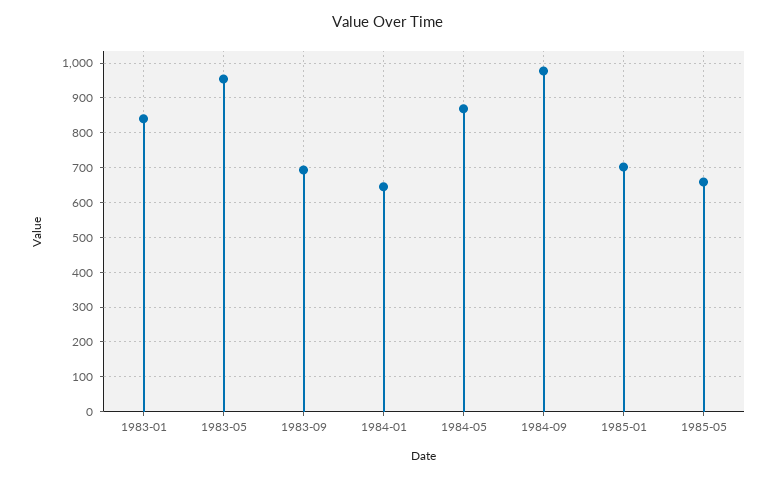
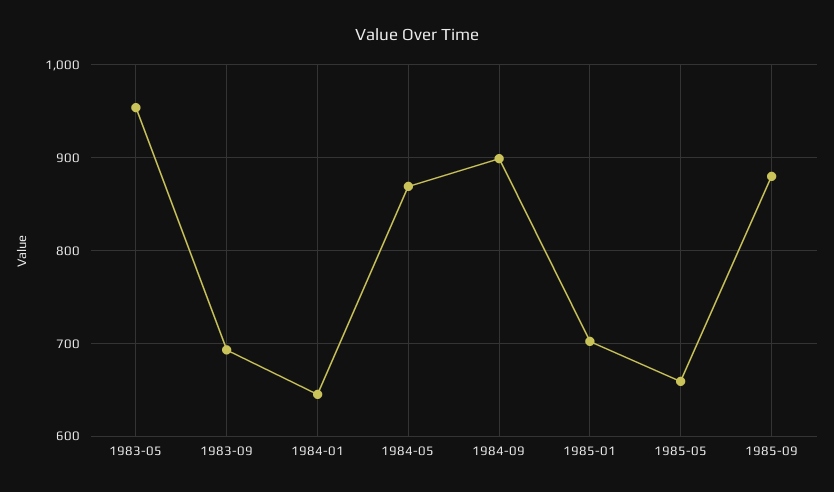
1983-01: 840 -> none
1984-09: 980 -> 900
1985-09: none -> 880

